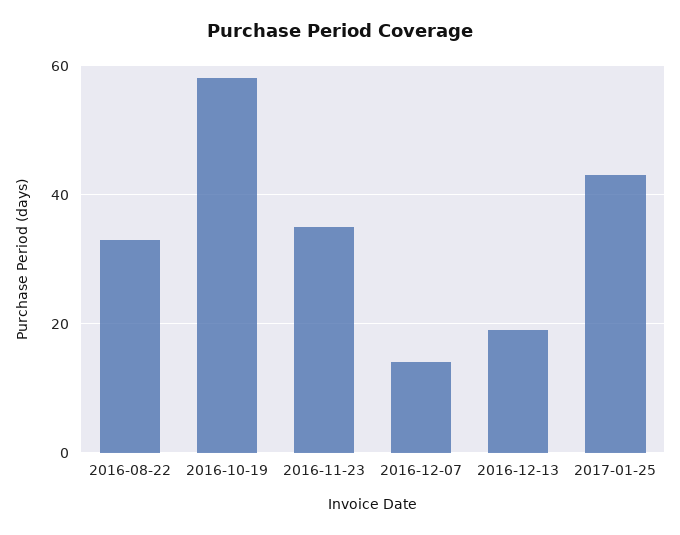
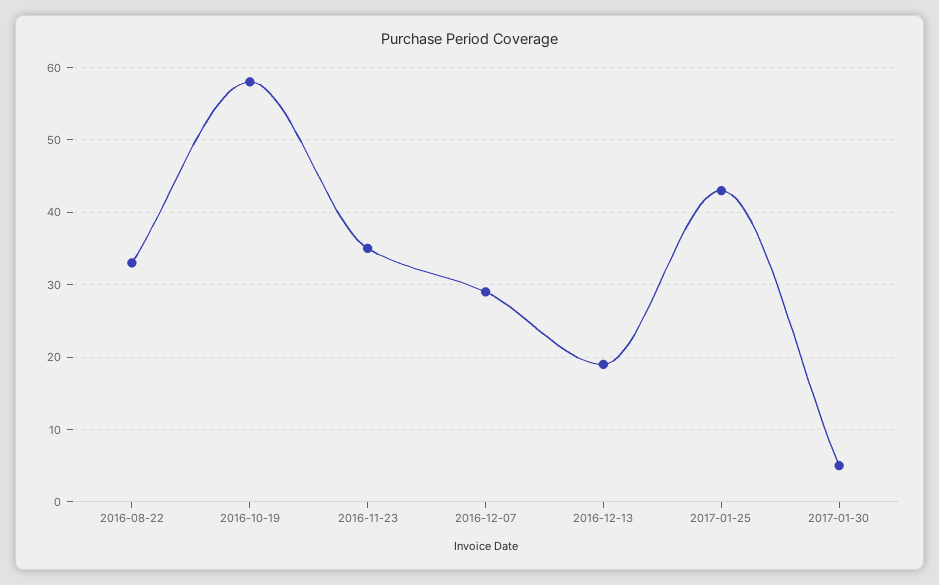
2016-12-07: 15 -> 29
2017-01-30: none -> 5

